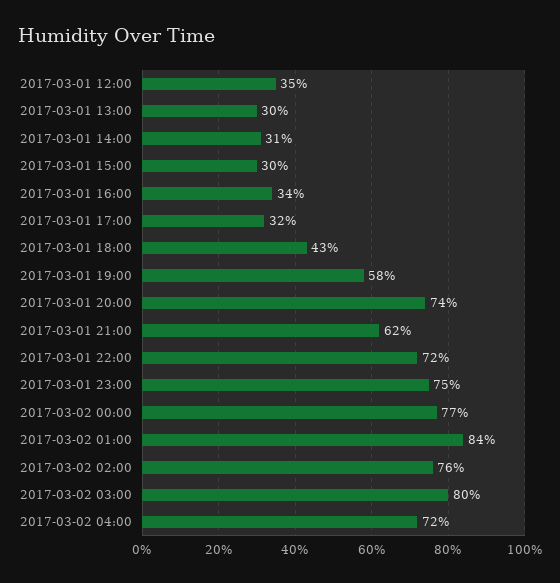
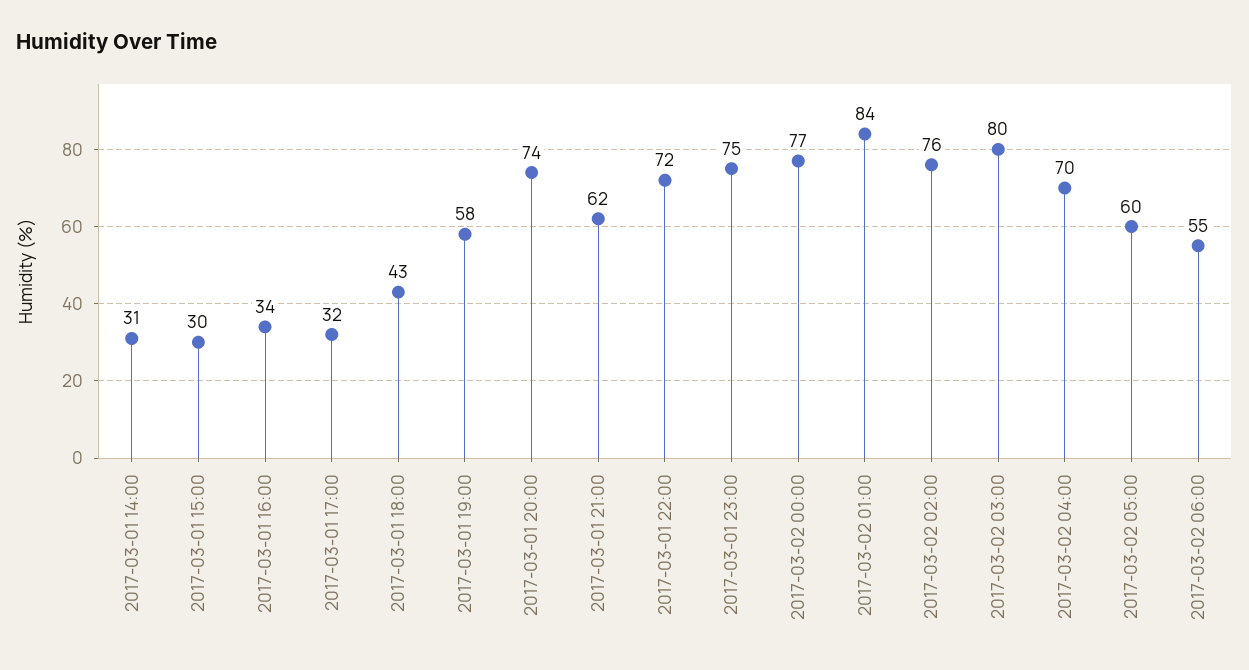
2017-03-01 12:00: 35 -> none
2017-03-01 13:00: 30 -> none
2017-03-02 04:00: 72 -> 70
2017-03-02 05:00: none -> 60
2017-03-02 06:00: none -> 55

